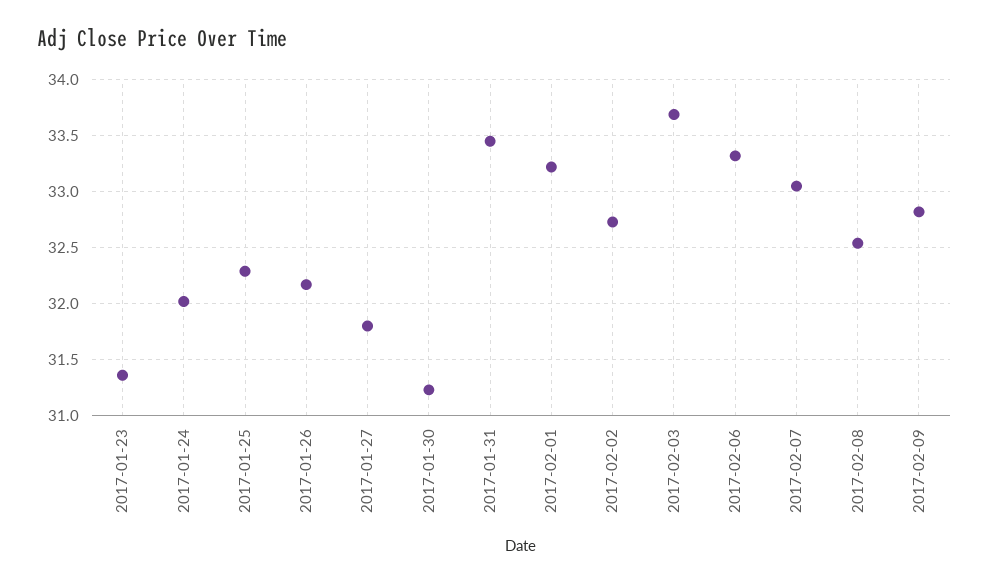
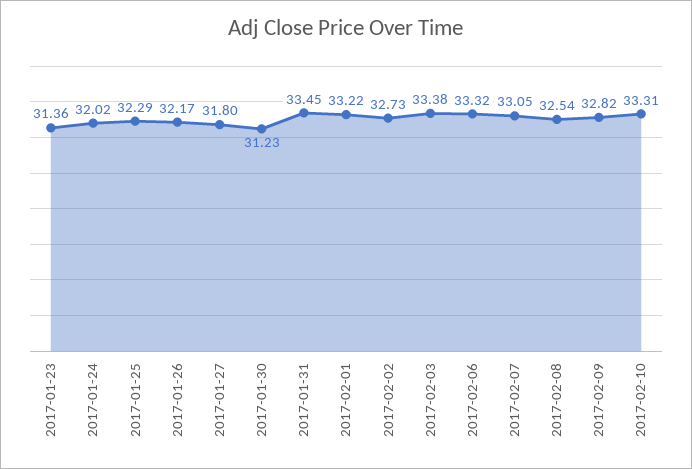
2017-02-03: 33.7 -> 33.38
2017-02-10: none -> 33.31

